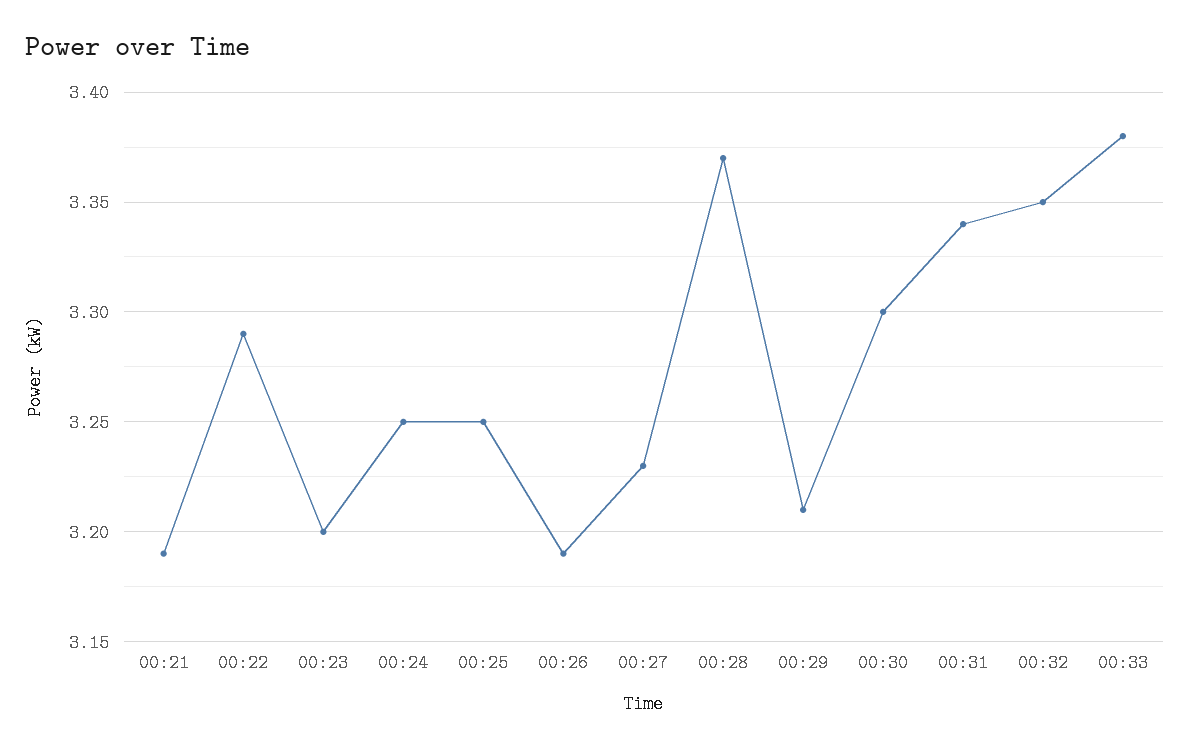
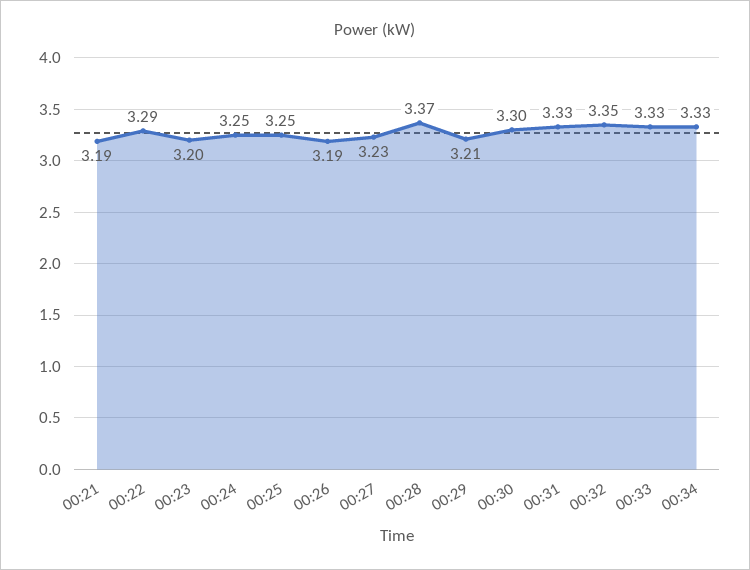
00:31: 3.34 -> 3.33
00:33: 3.38 -> 3.33
00:34: none -> 3.33

